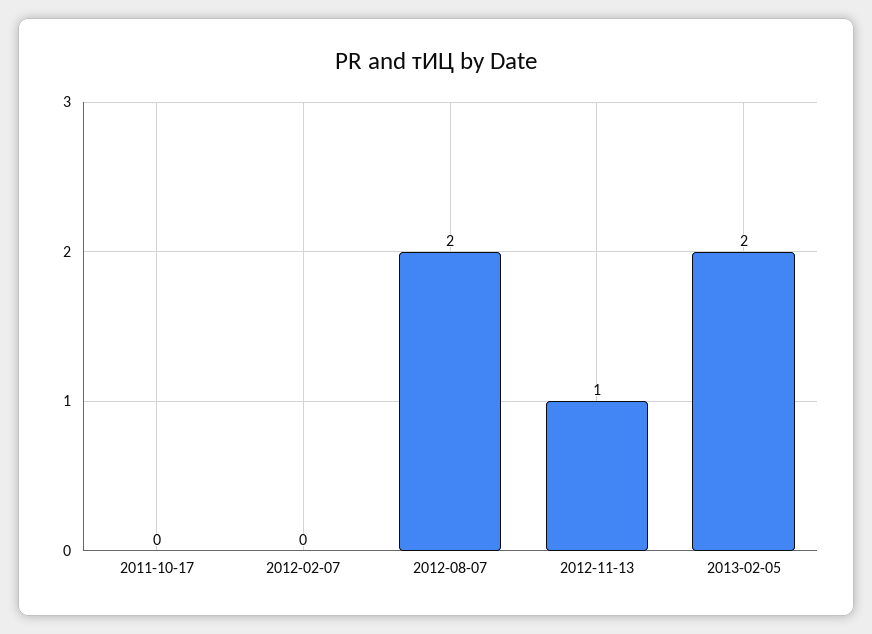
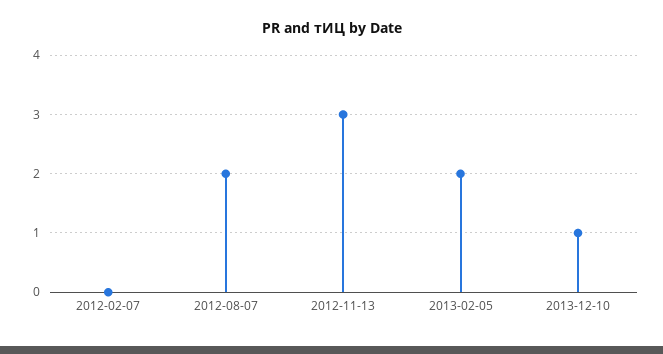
2011-10-17: 0 -> none
2012-11-13: 1 -> 3
2013-12-10: none -> 1

